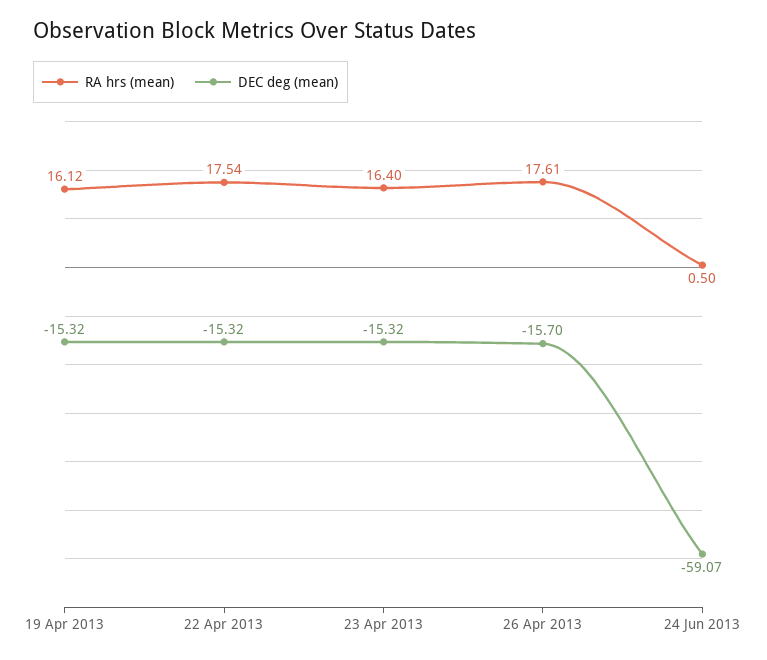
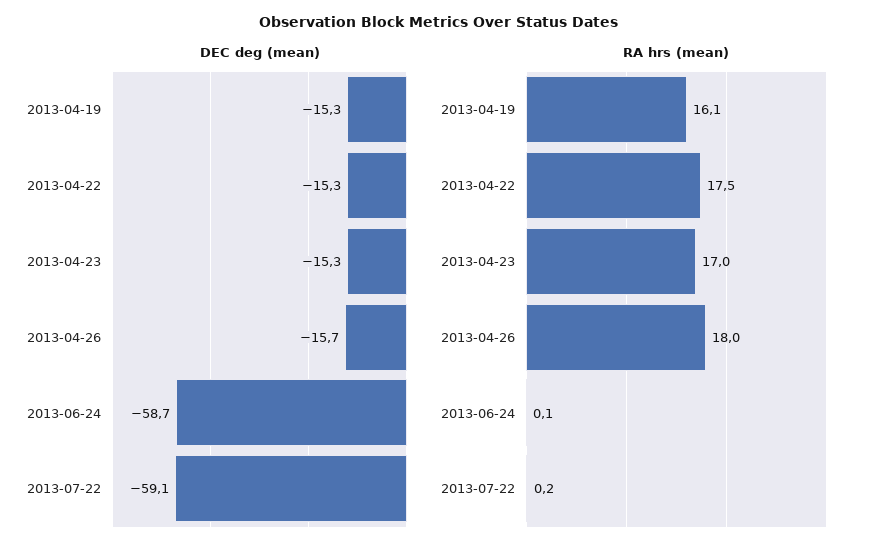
RA hrs (mean), 23 Apr 2013: 16.4 -> 17
RA hrs (mean), 26 Apr 2013: 17.61 -> 18
RA hrs (mean), 24 Jun 2013: 0.5 -> 0.1
DEC deg (mean), 24 Jun 2013: -59.07 -> -58.7
DEC deg (mean), 2013-07-22: none -> -59.1
RA hrs (mean), 2013-07-22: none -> 0.2

